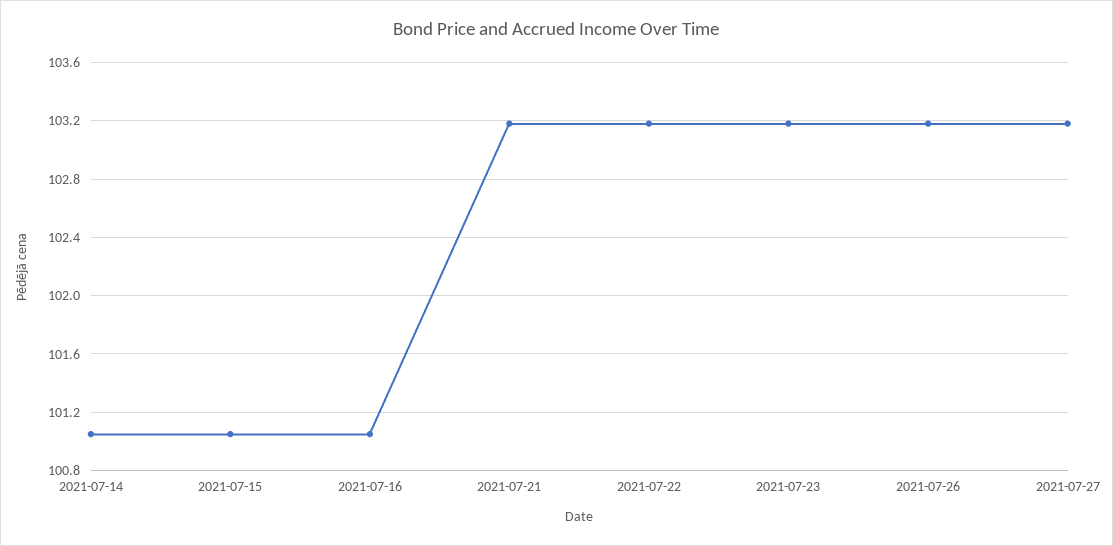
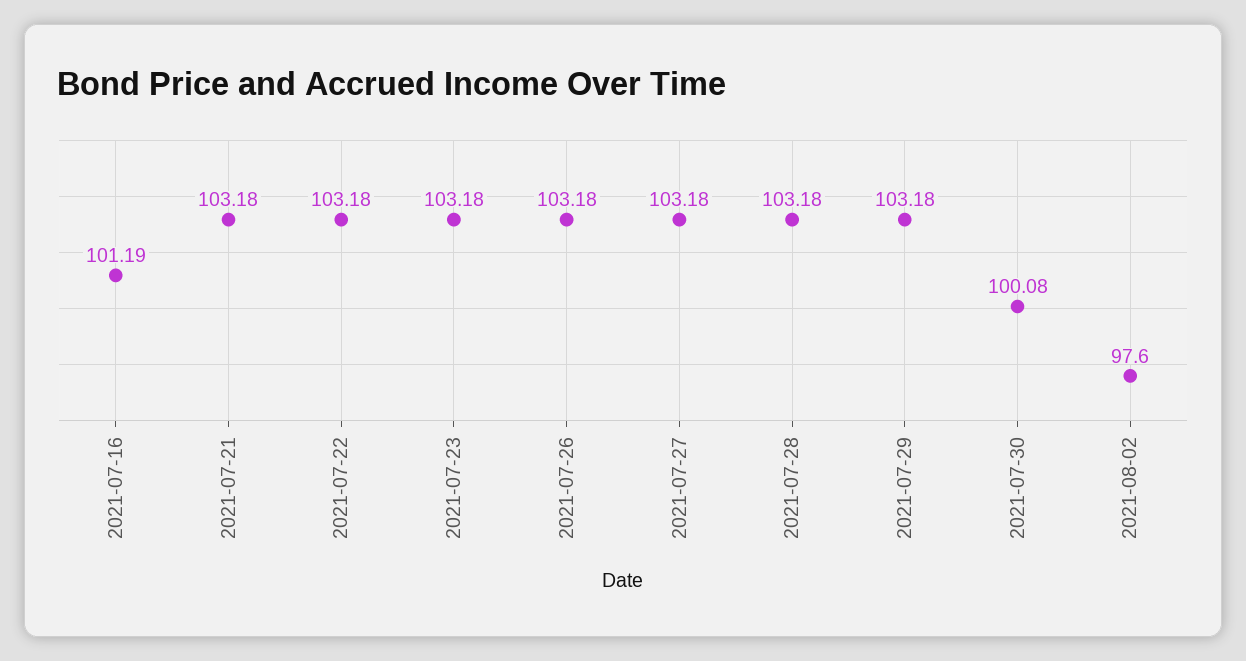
2021-07-14: 101.05 -> none
2021-07-15: 101.05 -> none
2021-07-16: 101.05 -> 101.19
2021-07-28: none -> 103.18
2021-07-29: none -> 103.18
2021-07-30: none -> 100.08
2021-08-02: none -> 97.6

